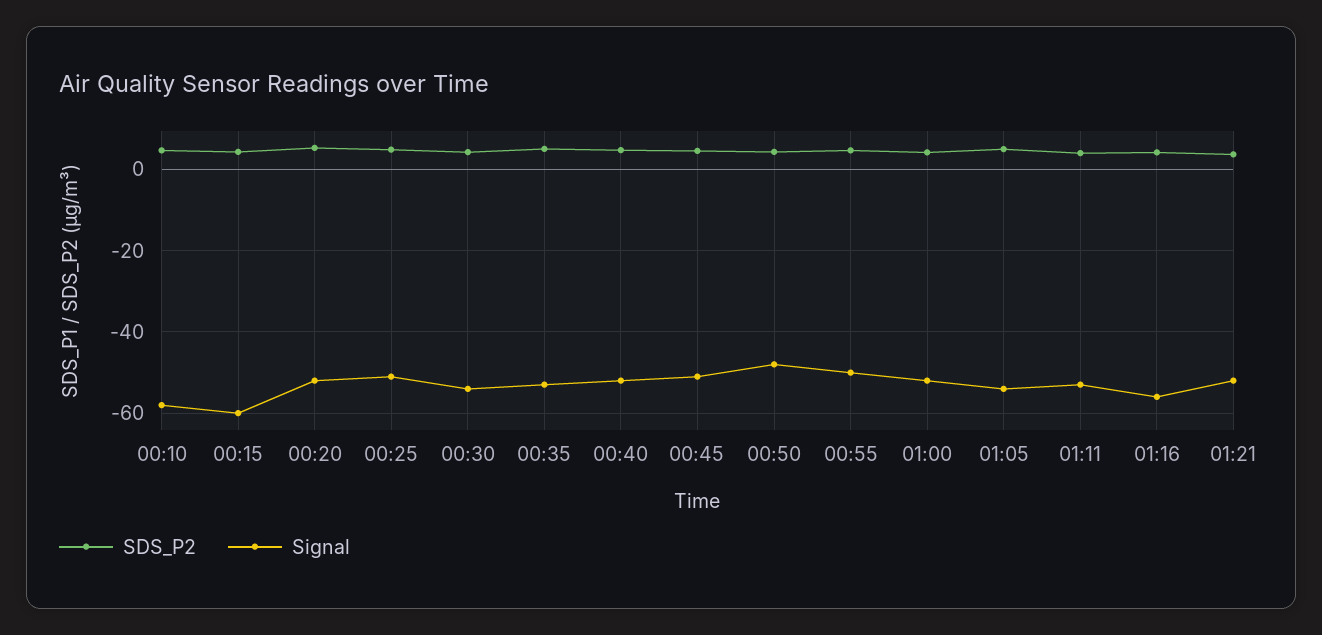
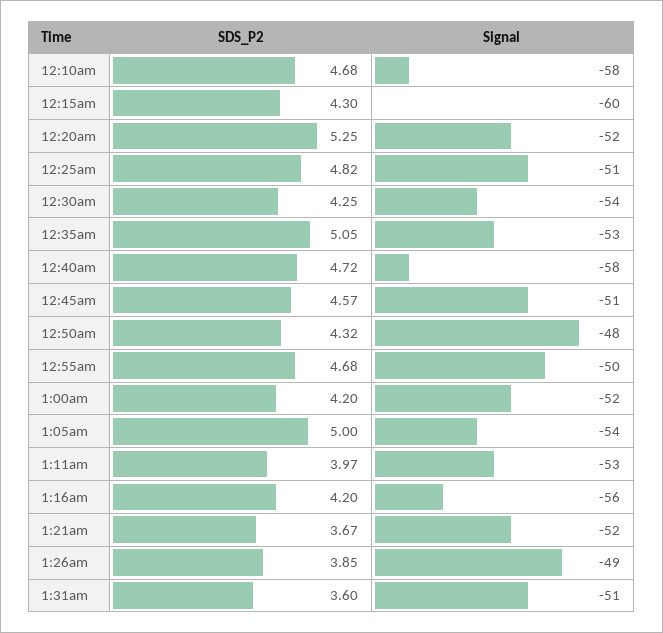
Signal, 00:40: -52 -> -58
SDS_P2, 1:26am: none -> 3.85
Signal, 1:26am: none -> -49
SDS_P2, 1:31am: none -> 3.6
Signal, 1:31am: none -> -51

